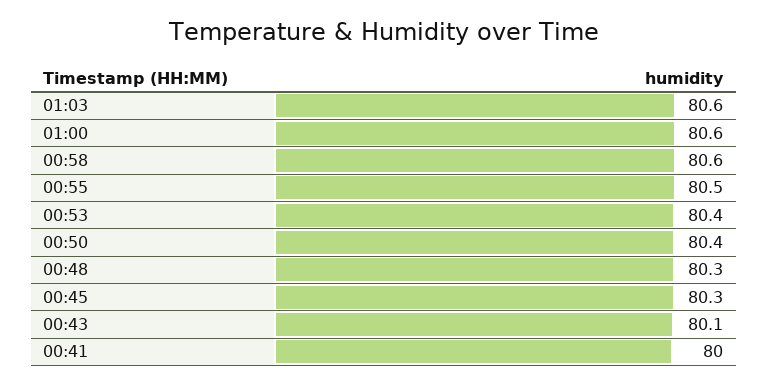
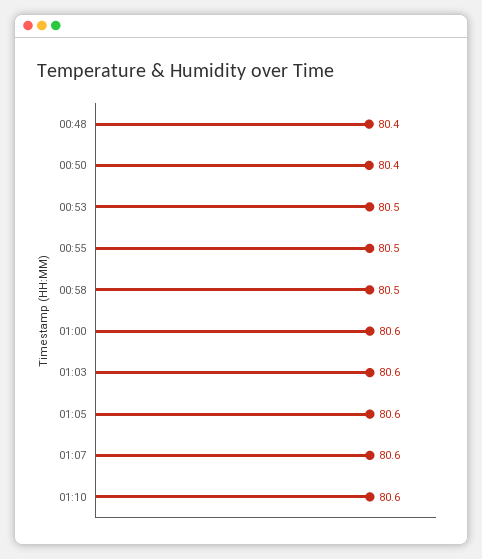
00:58: 80.6 -> 80.5
00:53: 80.4 -> 80.5
00:48: 80.3 -> 80.4
00:45: 80.3 -> none
00:43: 80.1 -> none
00:41: 80 -> none
01:05: none -> 80.6
01:07: none -> 80.6
01:10: none -> 80.6

